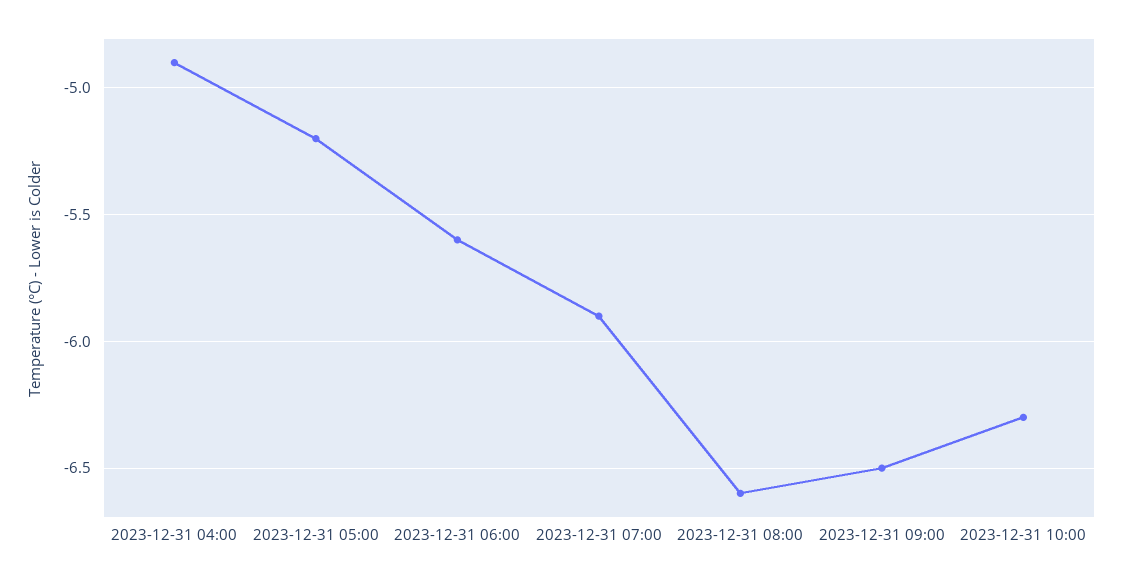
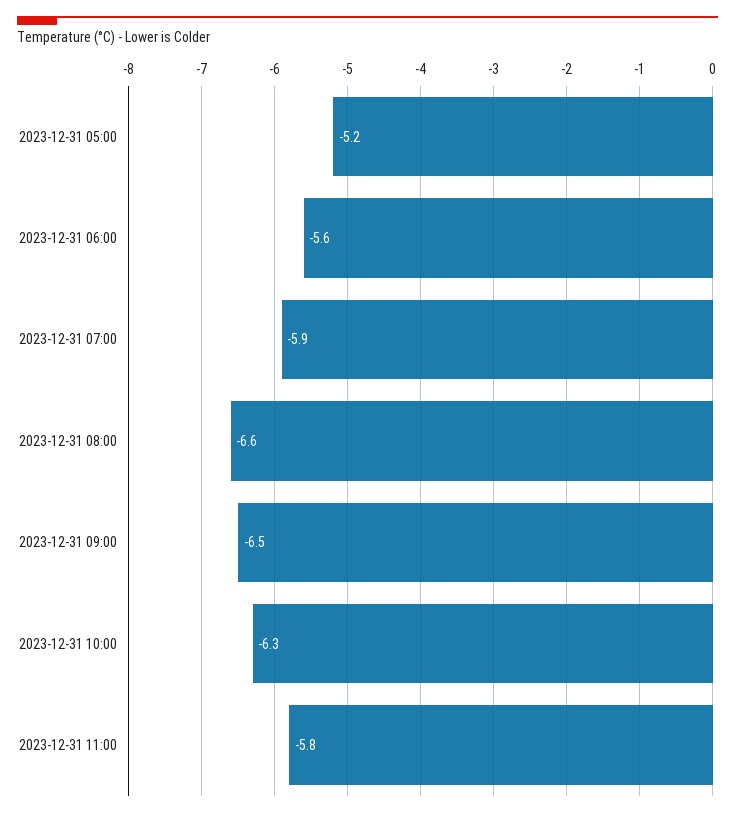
2023-12-31 04:00: -4.9 -> none
2023-12-31 11:00: none -> -5.8

